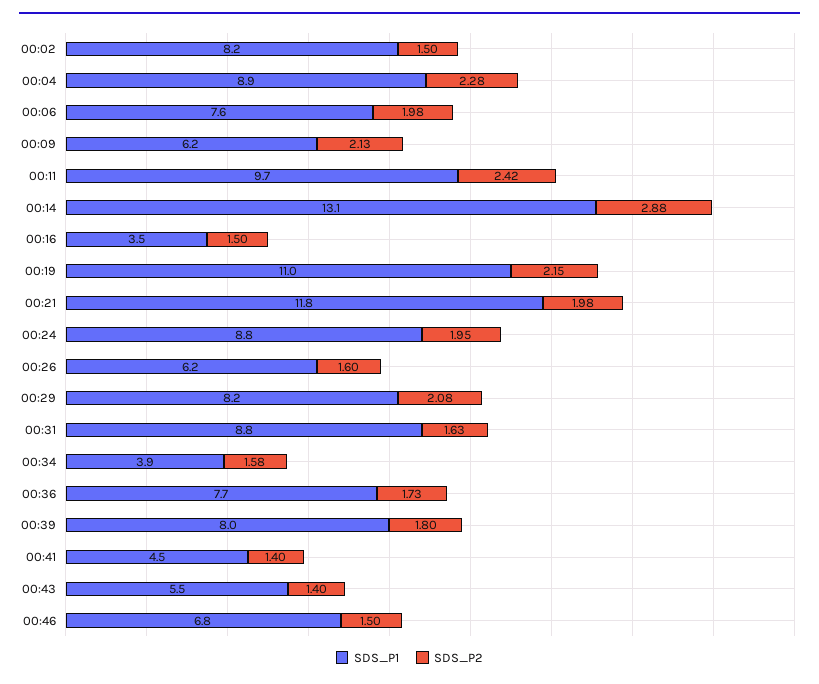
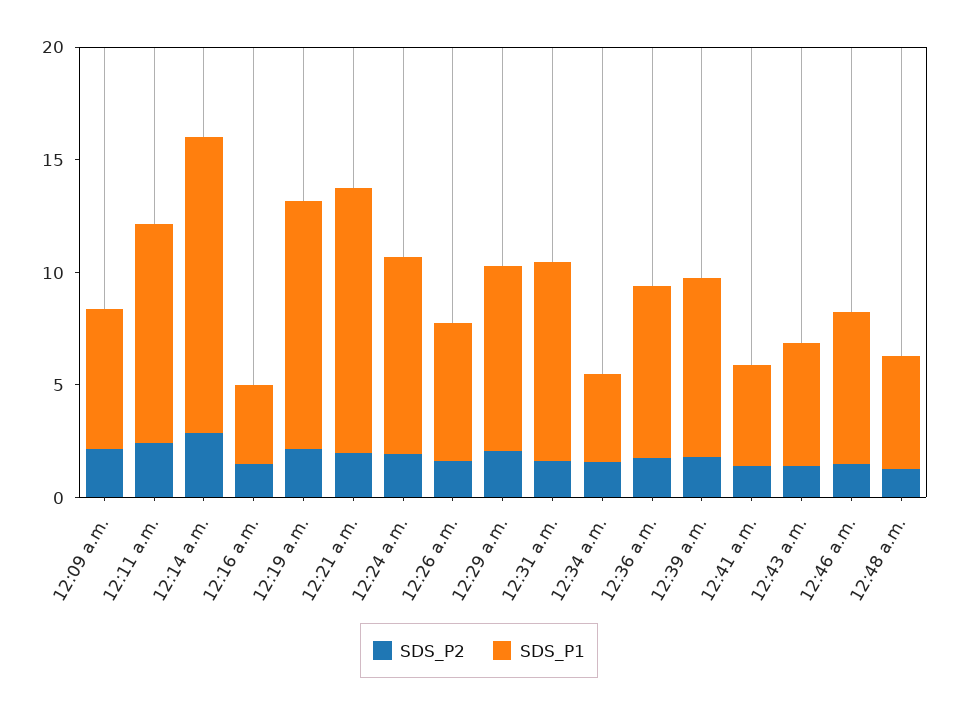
SDS_P1, 00:02: 8.2 -> none
SDS_P2, 00:02: 1.5 -> none
SDS_P1, 00:04: 8.9 -> none
SDS_P2, 00:04: 2.28 -> none
SDS_P1, 00:06: 7.6 -> none
SDS_P2, 00:06: 1.98 -> none
SDS_P2, 12:48 a.m.: none -> 1
SDS_P1, 12:48 a.m.: none -> 5

